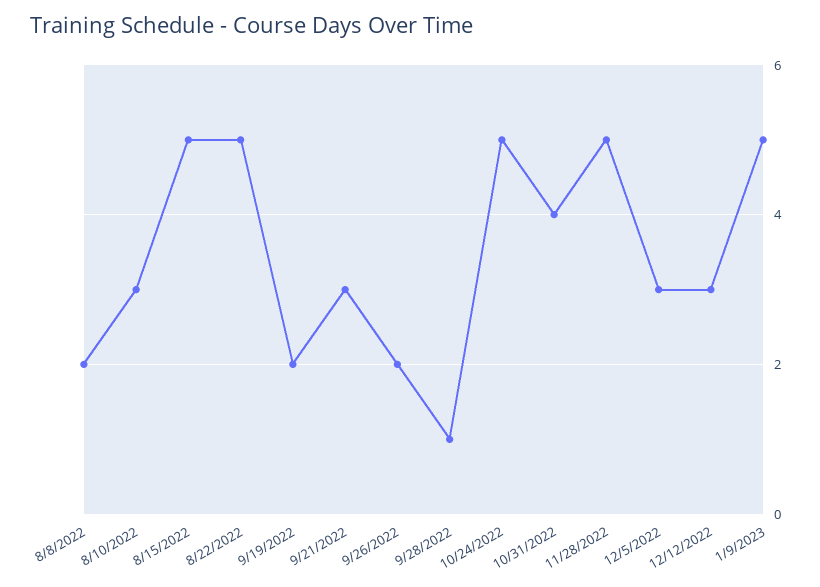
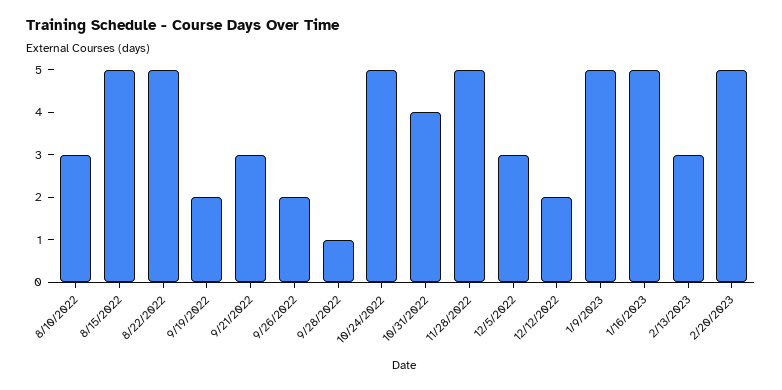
8/8/2022: 2 -> none
12/12/2022: 3 -> 2
1/16/2023: none -> 5
2/13/2023: none -> 3
2/20/2023: none -> 5

